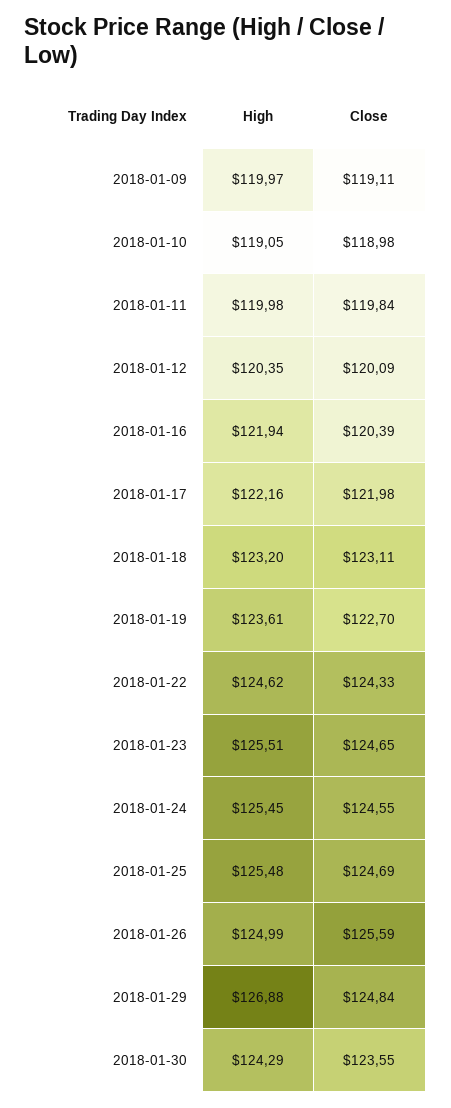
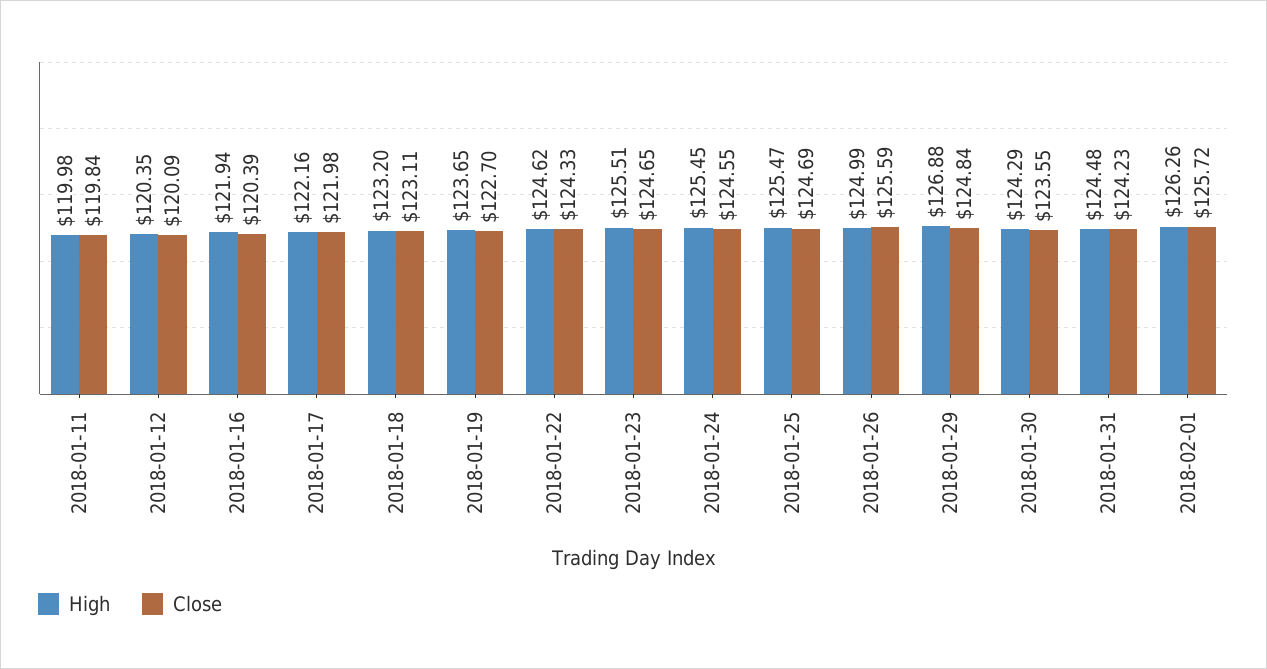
High, 2018-01-09: 119.97 -> none
Close, 2018-01-09: 119.11 -> none
High, 2018-01-10: 119.05 -> none
Close, 2018-01-10: 118.98 -> none
High, 2018-01-19: 123.61 -> 123.65
High, 2018-01-25: 125.48 -> 125.47
High, 2018-01-31: none -> 124.48
Close, 2018-01-31: none -> 124.23
High, 2018-02-01: none -> 126.26
Close, 2018-02-01: none -> 125.72

